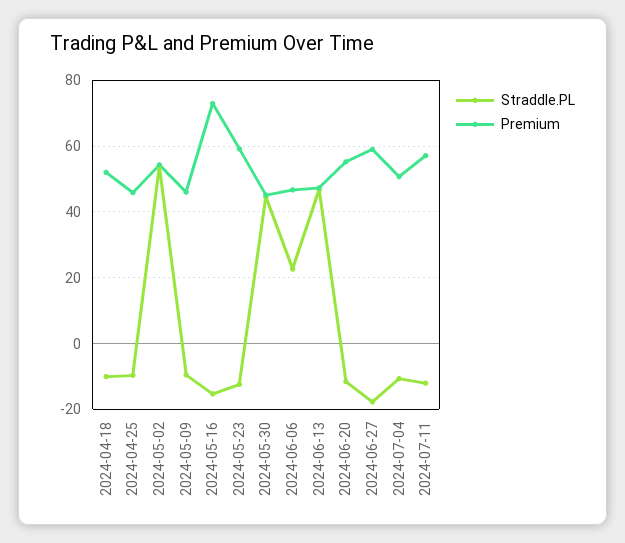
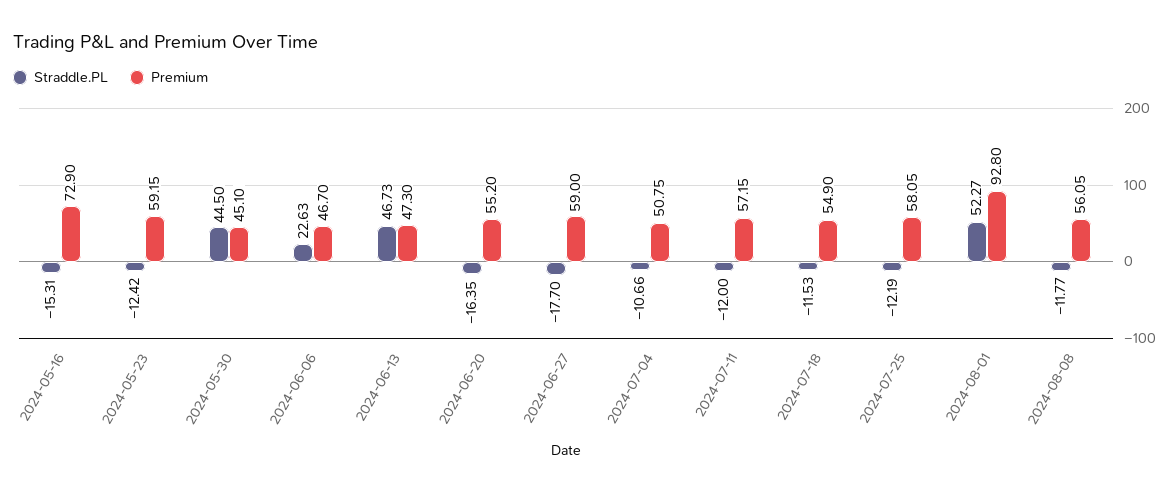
Straddle.PL, 2024-04-18: -10 -> none
Premium, 2024-04-18: 52 -> none
Straddle.PL, 2024-04-25: -10 -> none
Premium, 2024-04-25: 46 -> none
Straddle.PL, 2024-05-02: 54 -> none
Premium, 2024-05-02: 54 -> none
Straddle.PL, 2024-05-09: -10 -> none
Premium, 2024-05-09: 46 -> none
Straddle.PL, 2024-06-20: -12 -> -16.35
Straddle.PL, 2024-07-18: none -> -11.53
Premium, 2024-07-18: none -> 54.9
Straddle.PL, 2024-07-25: none -> -12.19
Premium, 2024-07-25: none -> 58.05
Straddle.PL, 2024-08-01: none -> 52.27
Premium, 2024-08-01: none -> 92.8
Straddle.PL, 2024-08-08: none -> -11.77
Premium, 2024-08-08: none -> 56.05

